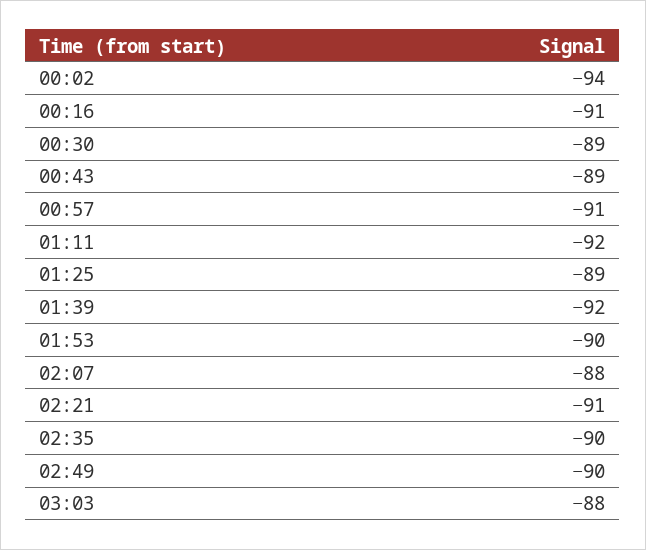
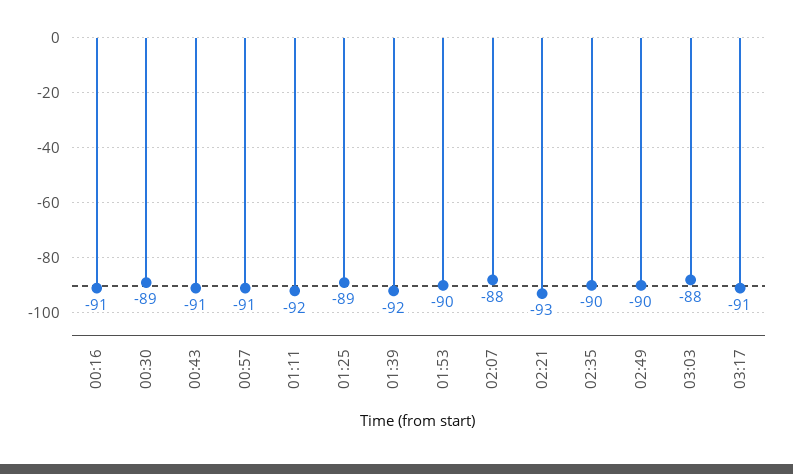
00:02: -94 -> none
00:43: -89 -> -91
02:21: -91 -> -93
03:17: none -> -91

